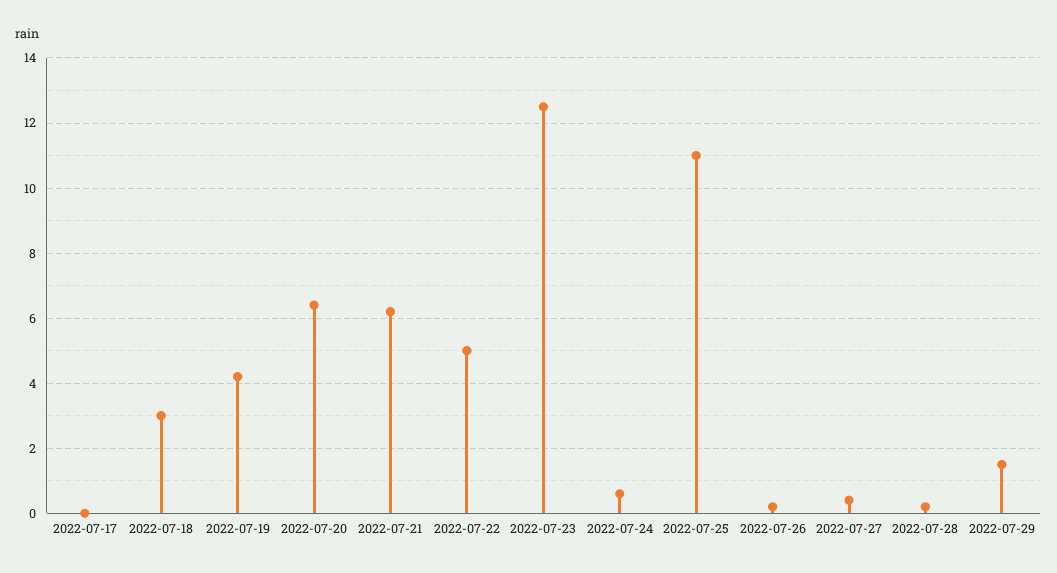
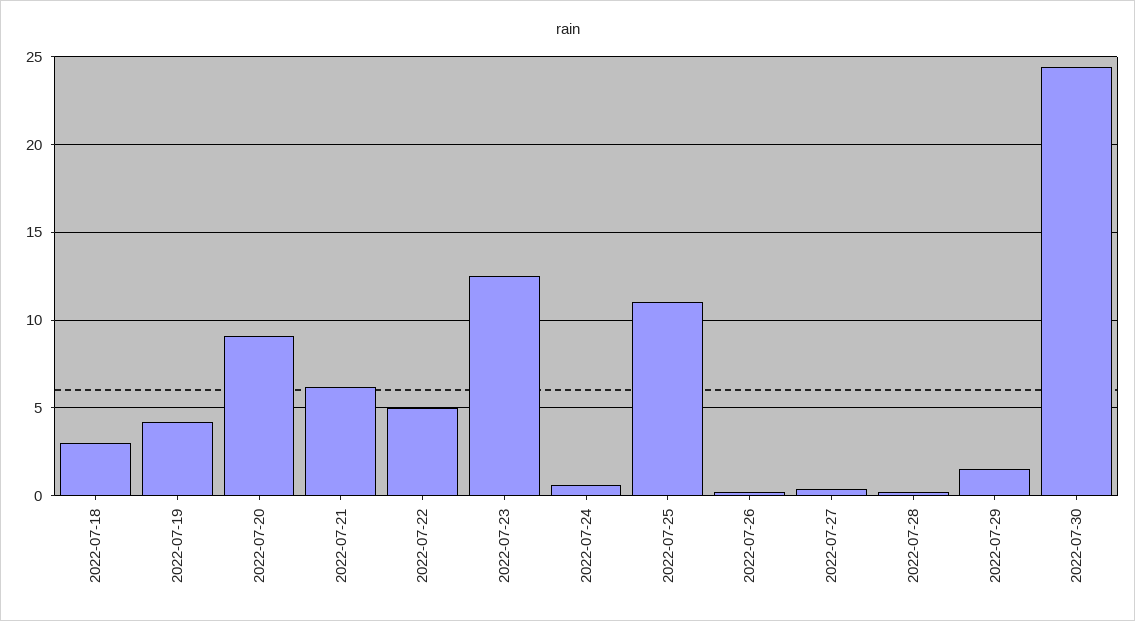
2022-07-17: 0 -> none
2022-07-20: 6.5 -> 9
2022-07-30: none -> 24.5

